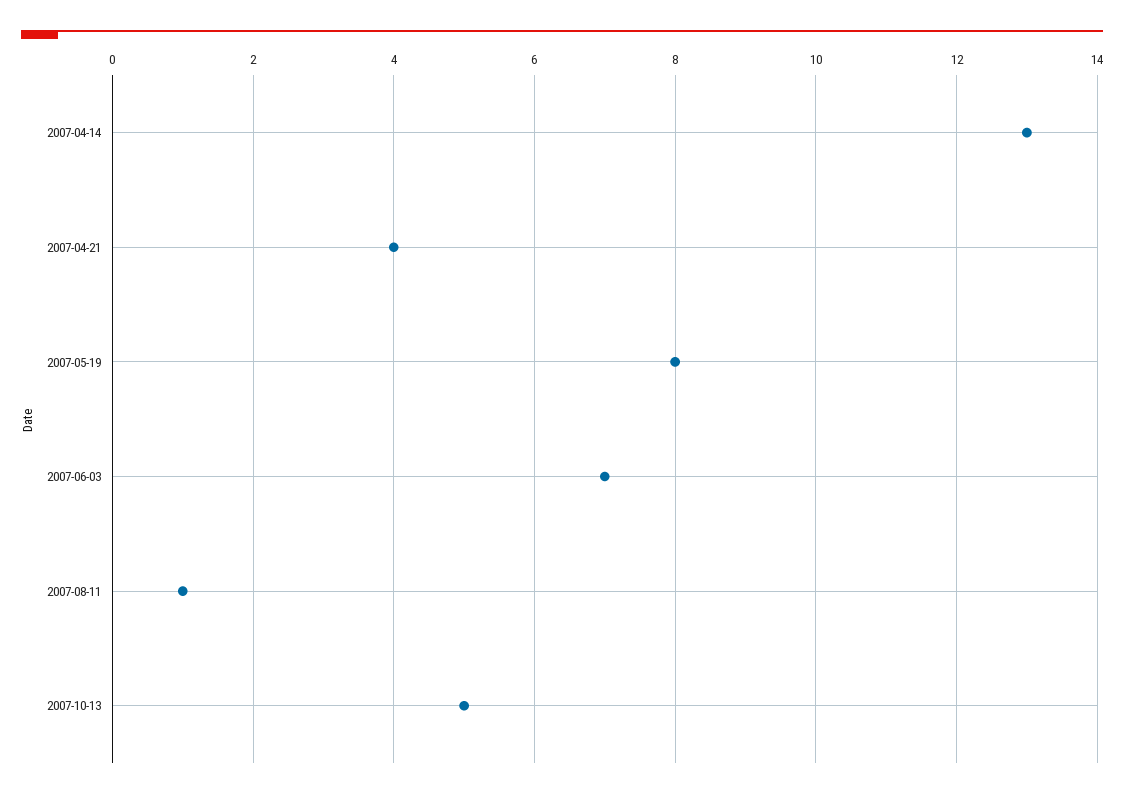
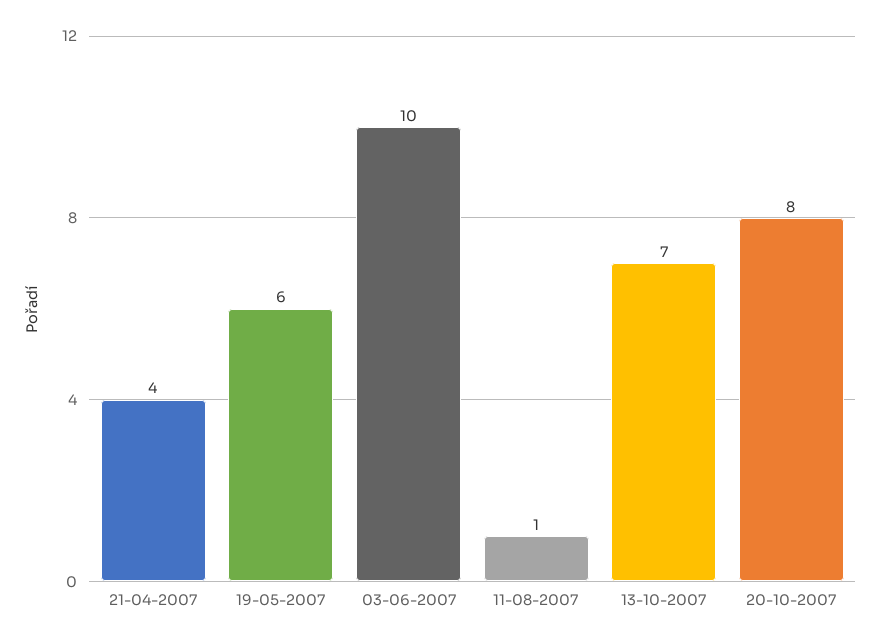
2007-04-14: 13 -> none
2007-05-19: 8 -> 6
2007-06-03: 7 -> 10
2007-10-13: 5 -> 7
20-10-2007: none -> 8

